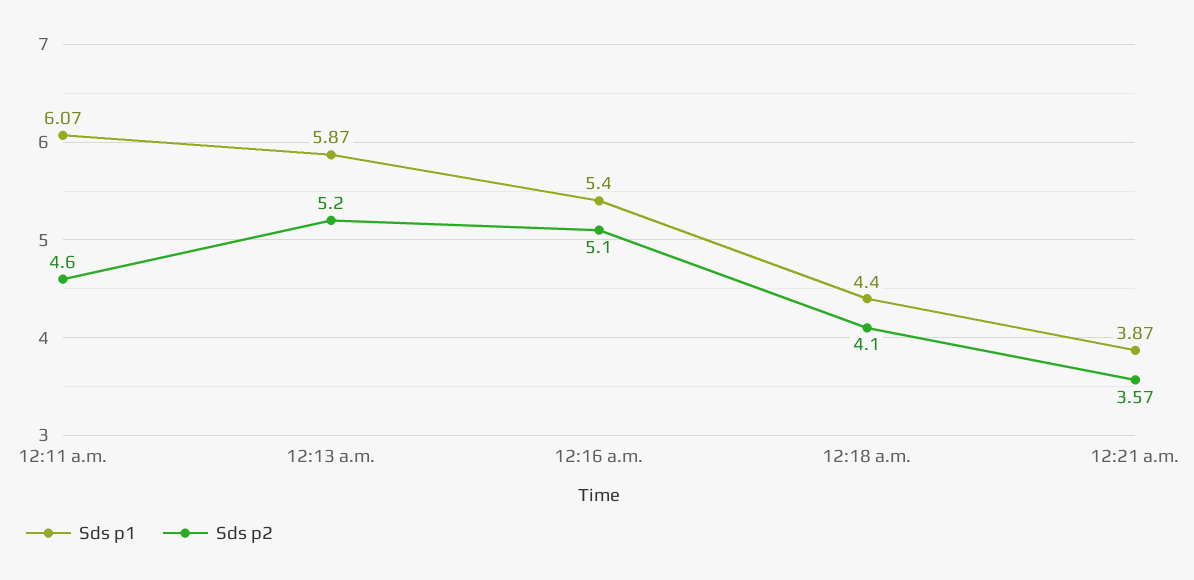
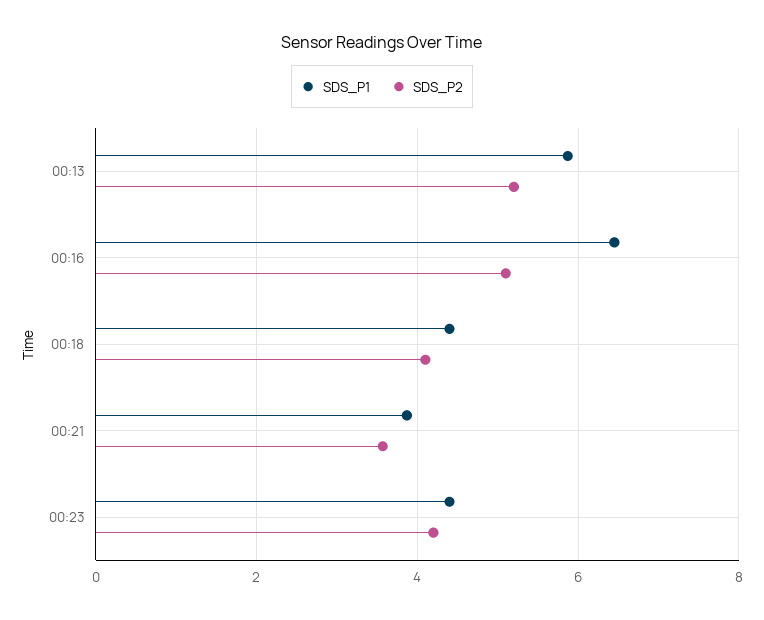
Sds p1, 12:11 a.m.: 6.07 -> none
Sds p2, 12:11 a.m.: 4.6 -> none
Sds p1, 12:16 a.m.: 5.4 -> 6.4
Sds p1, 00:23: none -> 4.4
Sds p2, 00:23: none -> 4.2

